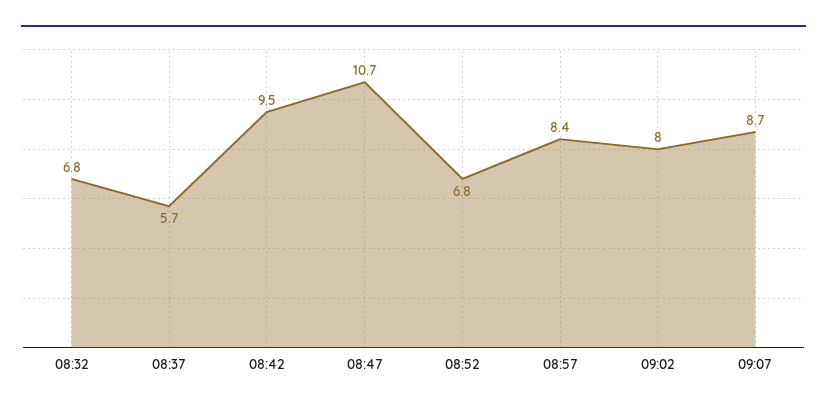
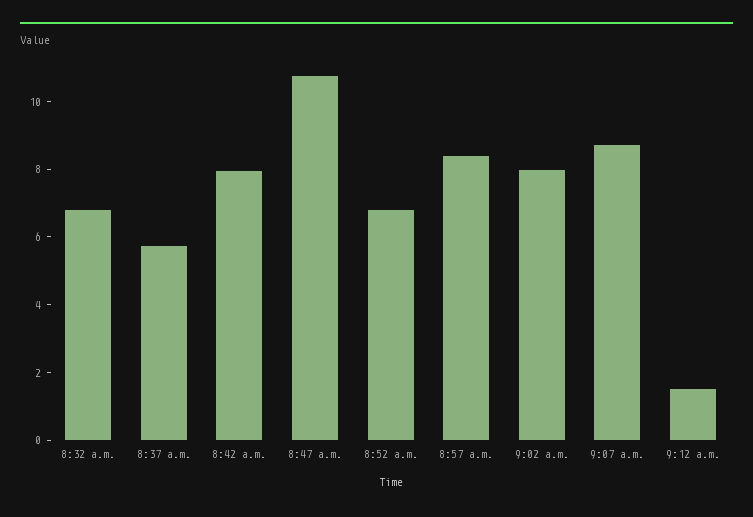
08:42: 9.5 -> 8
9:12 a.m.: none -> 1.5

